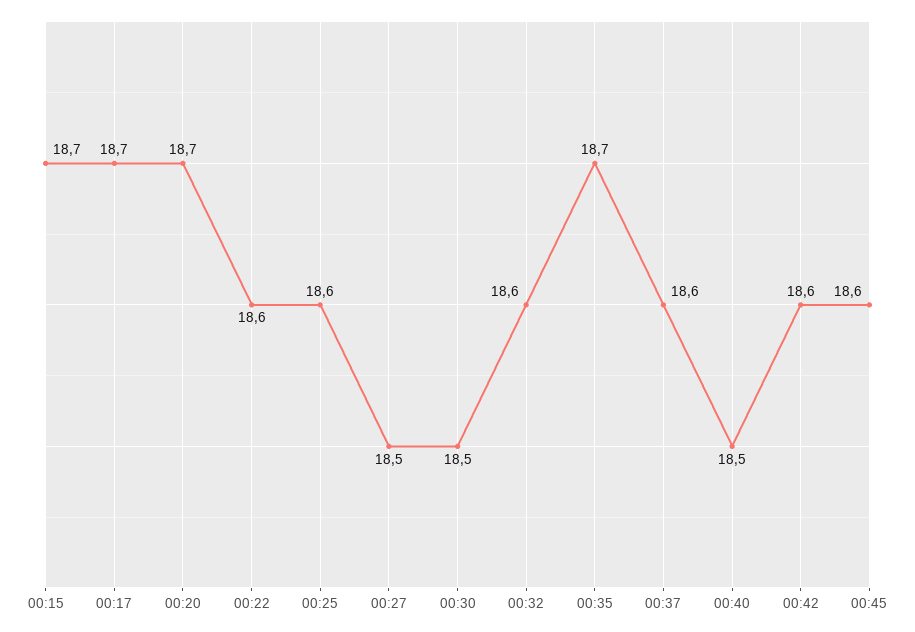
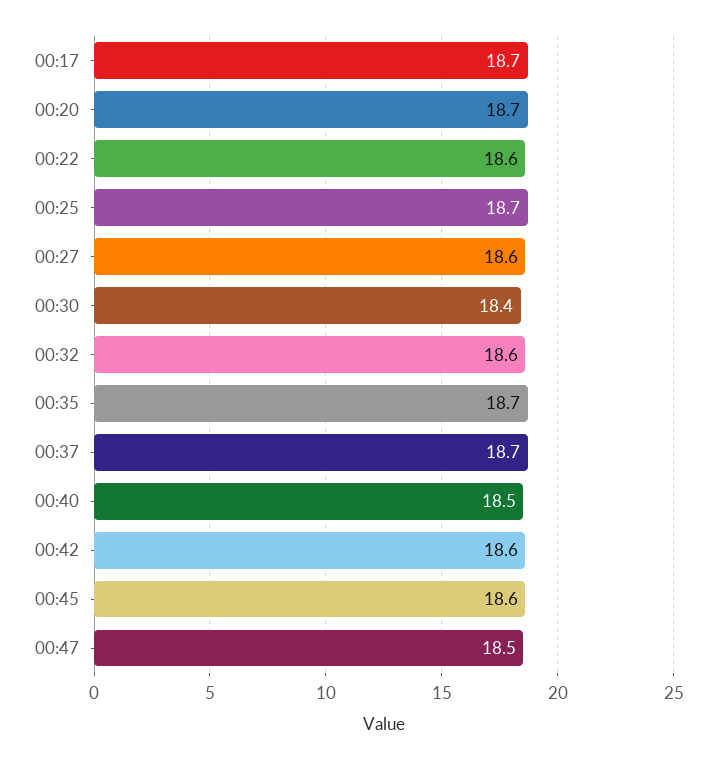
00:15: 18.7 -> none
00:25: 18.6 -> 18.7
00:27: 18.5 -> 18.6
00:30: 18.5 -> 18.4
00:37: 18.6 -> 18.7
00:47: none -> 18.5

